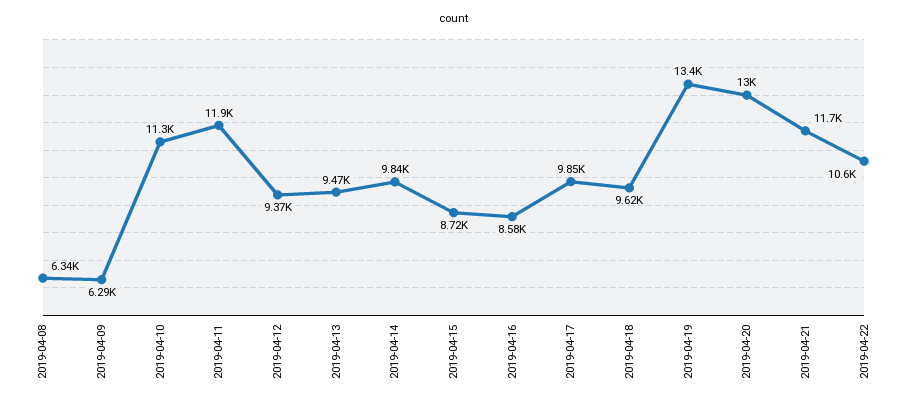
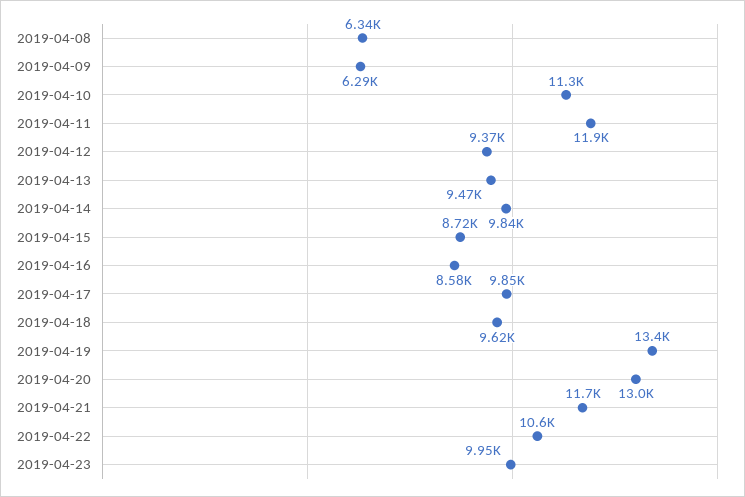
2019-04-23: none -> 9950

